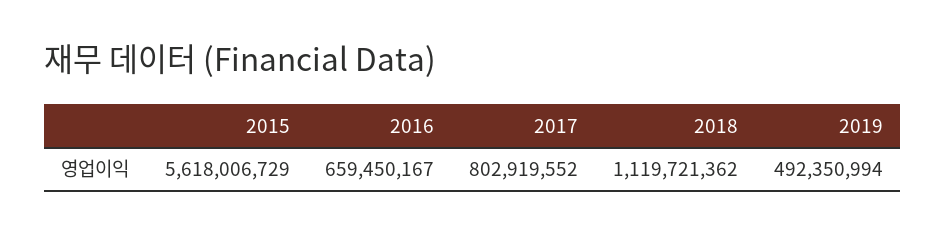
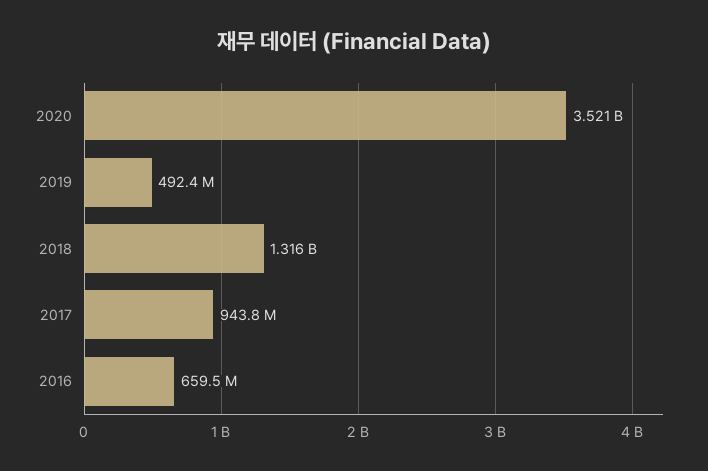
2015: 5618006729 -> none
2017: 802919552 -> 943800000
2018: 1119721362 -> 1316000000
2020: none -> 3521000000

